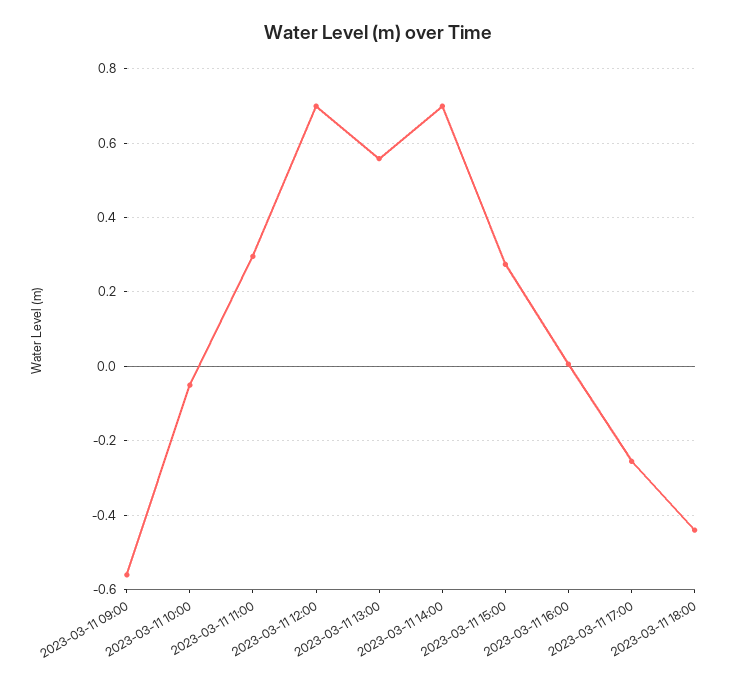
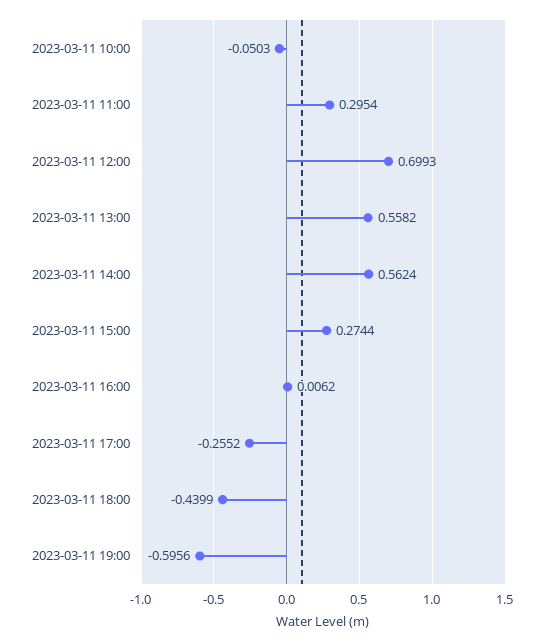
2023-03-11 09:00: -0.56 -> none
2023-03-11 14:00: 0.7 -> 0.5624
2023-03-11 19:00: none -> -0.5956

